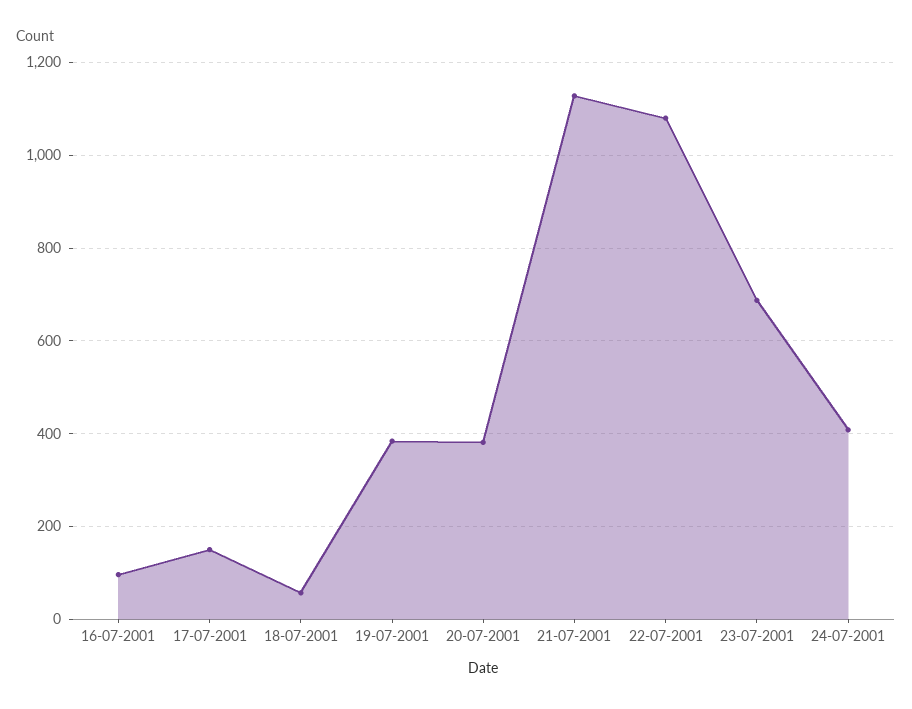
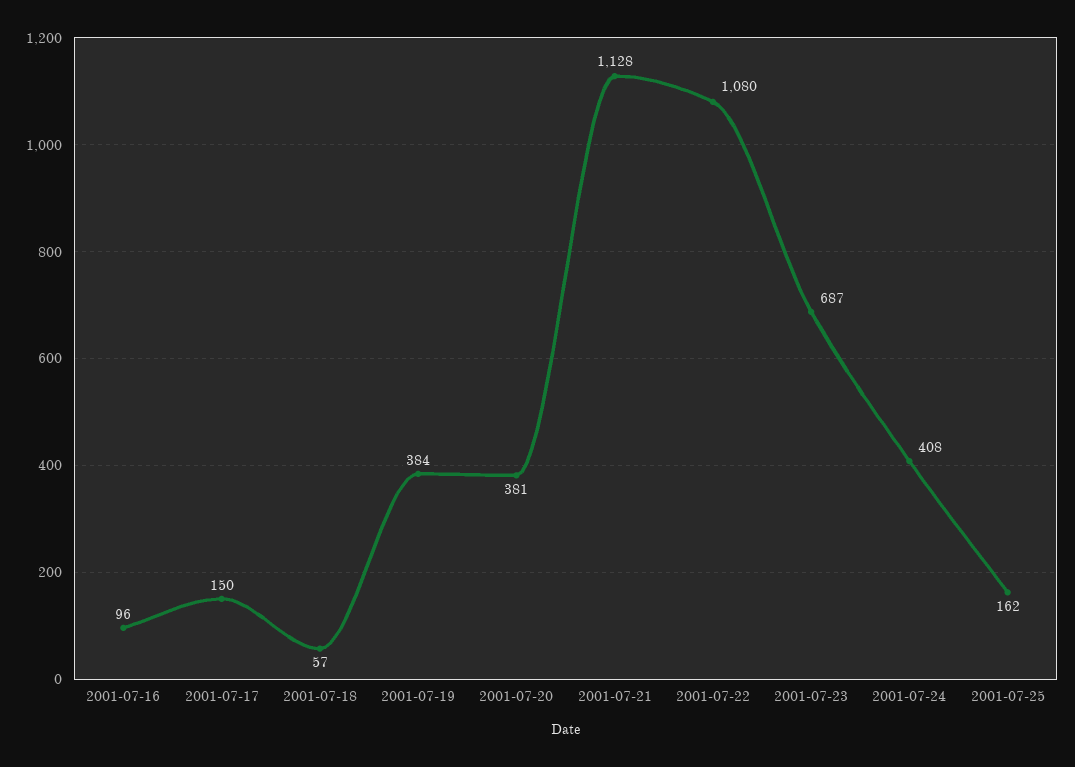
2001-07-25: none -> 162

